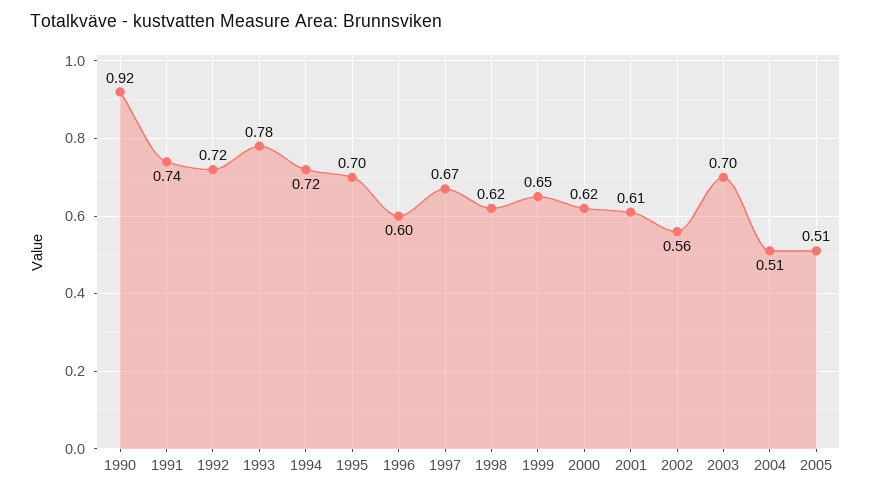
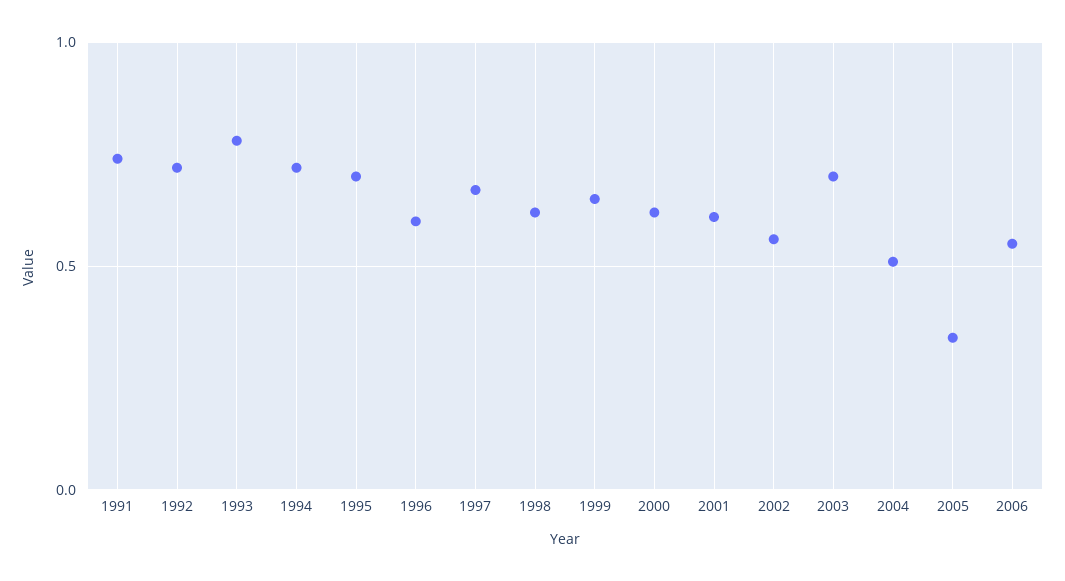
1990: 0.92 -> none
2005: 0.51 -> 0.35
2006: none -> 0.55

